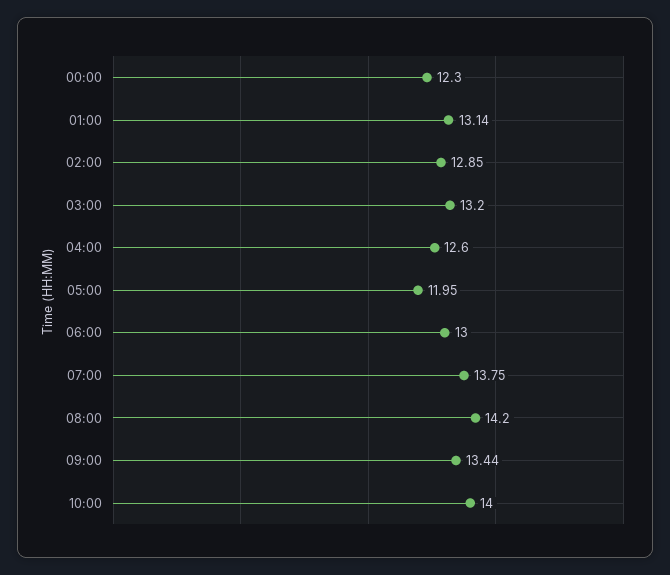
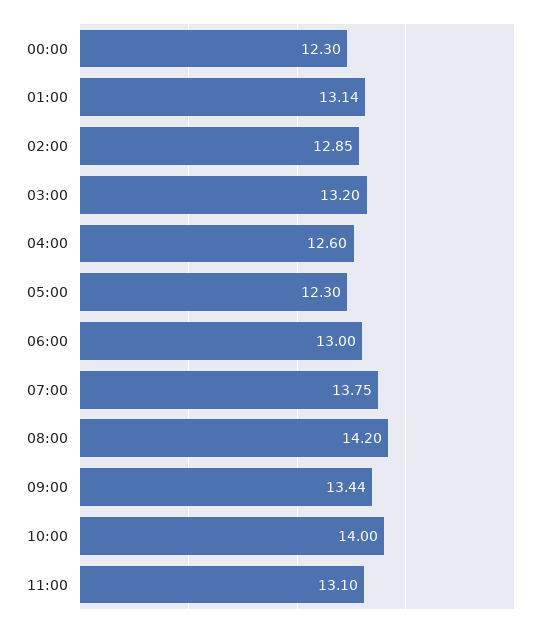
05:00: 11.95 -> 12.3
11:00: none -> 13.1

